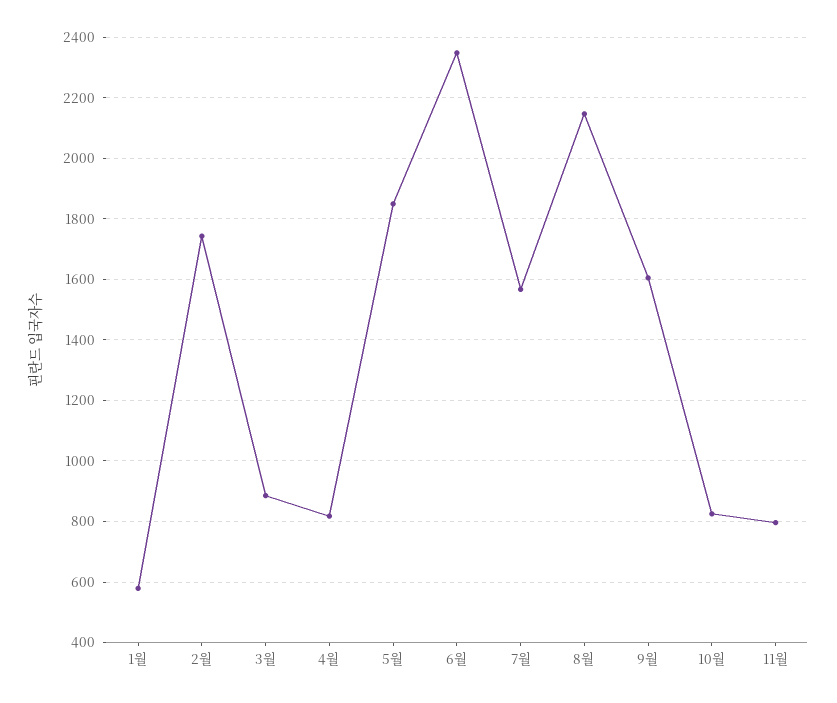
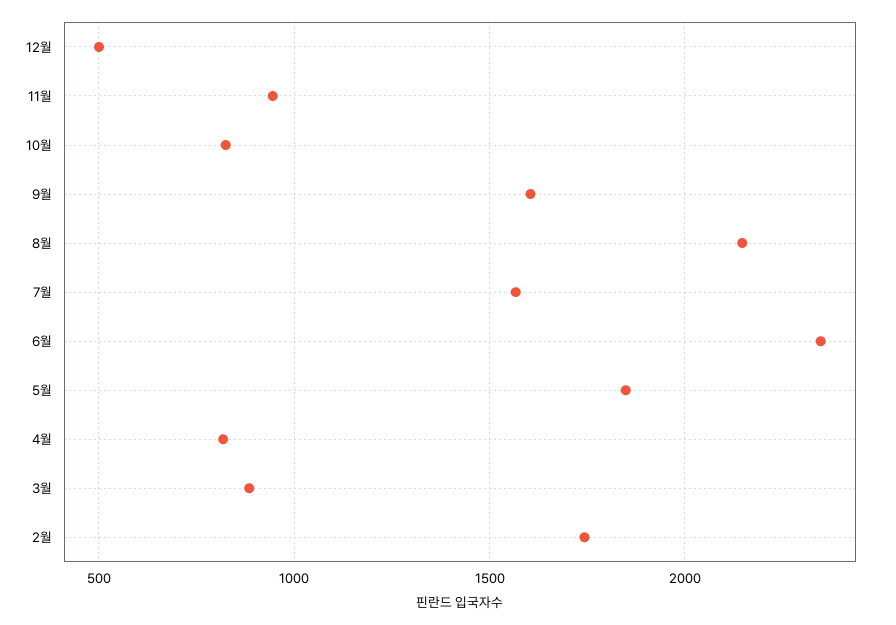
1월: 580 -> none
11월: 800 -> 950
12월: none -> 500

